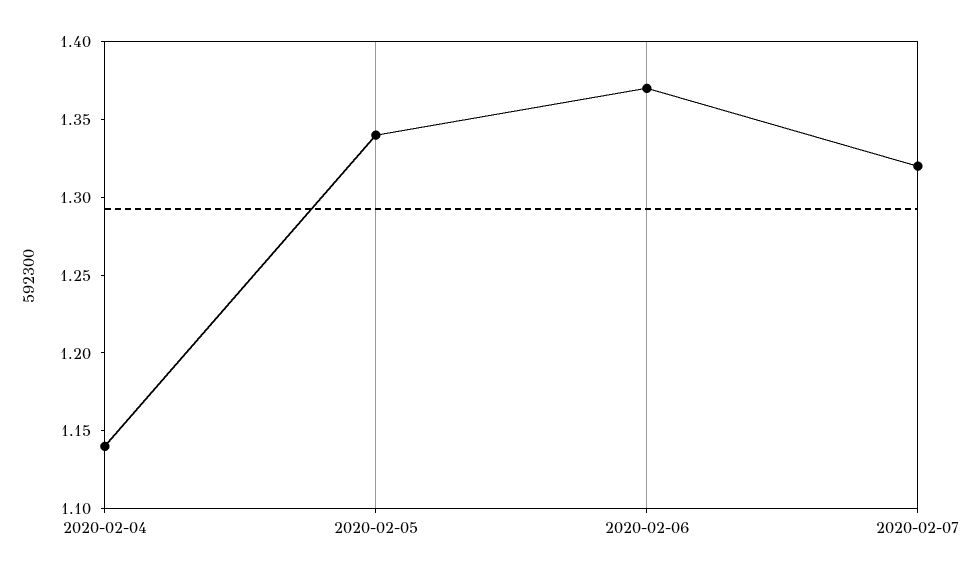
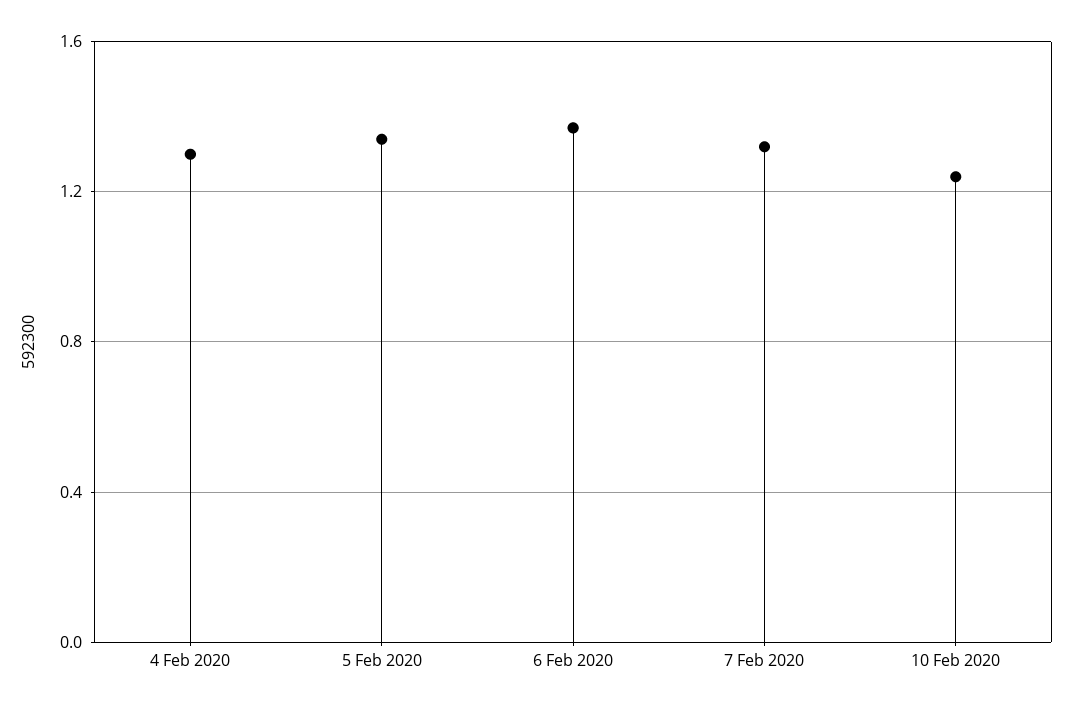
2020-02-04: 1.14 -> 1.3
10 Feb 2020: none -> 1.25

